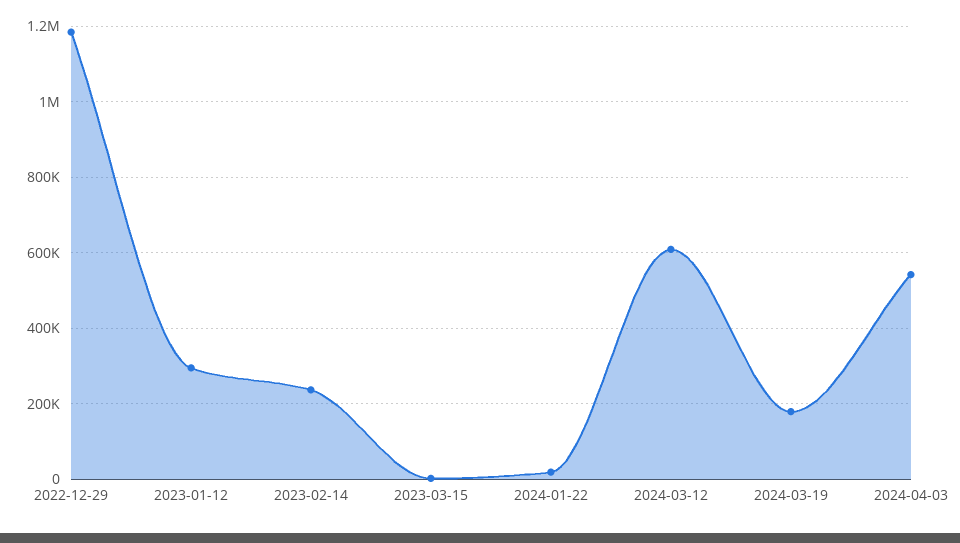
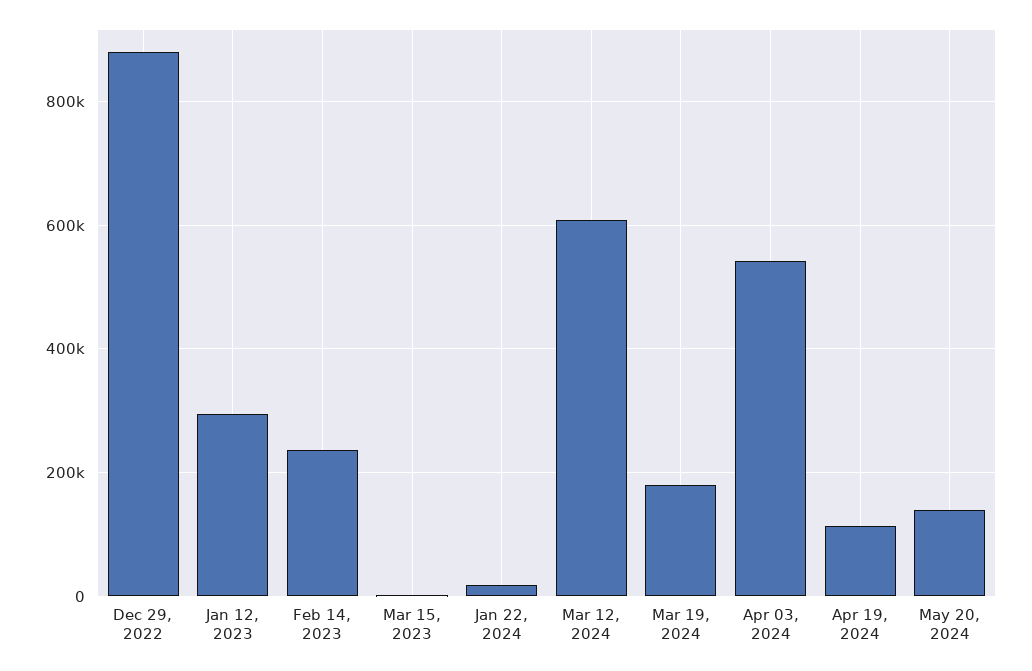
2022-12-29: 1180000 -> 880000
Apr 19, 2024: none -> 120000
May 20, 2024: none -> 140000

